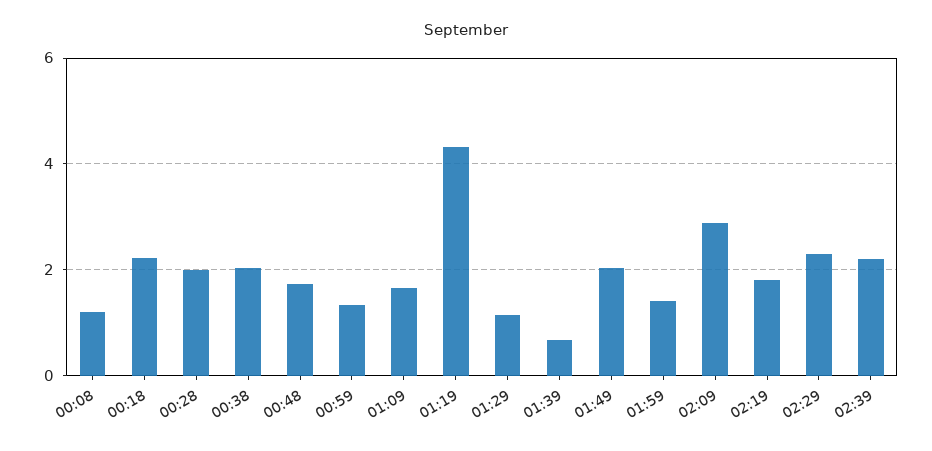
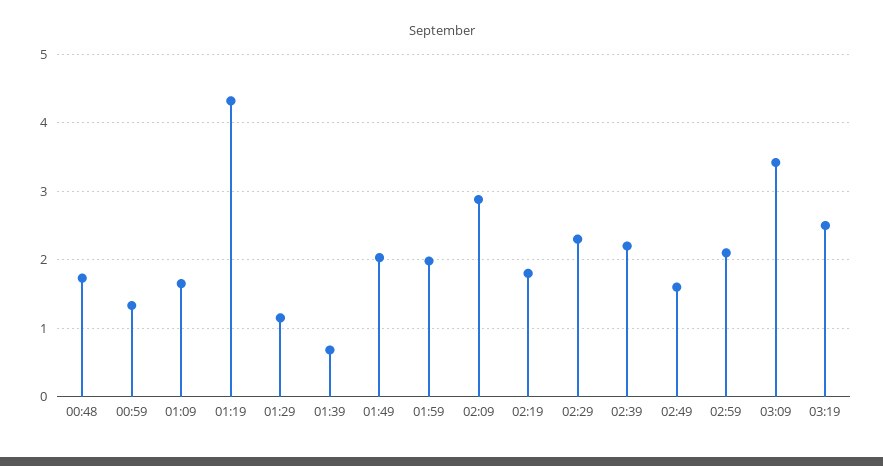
00:08: 1.2 -> none
00:18: 2.2 -> none
00:28: 2 -> none
00:38: 2 -> none
01:59: 1.4 -> 2
02:49: none -> 1.6
02:59: none -> 2.1
03:09: none -> 3.4
03:19: none -> 2.5

